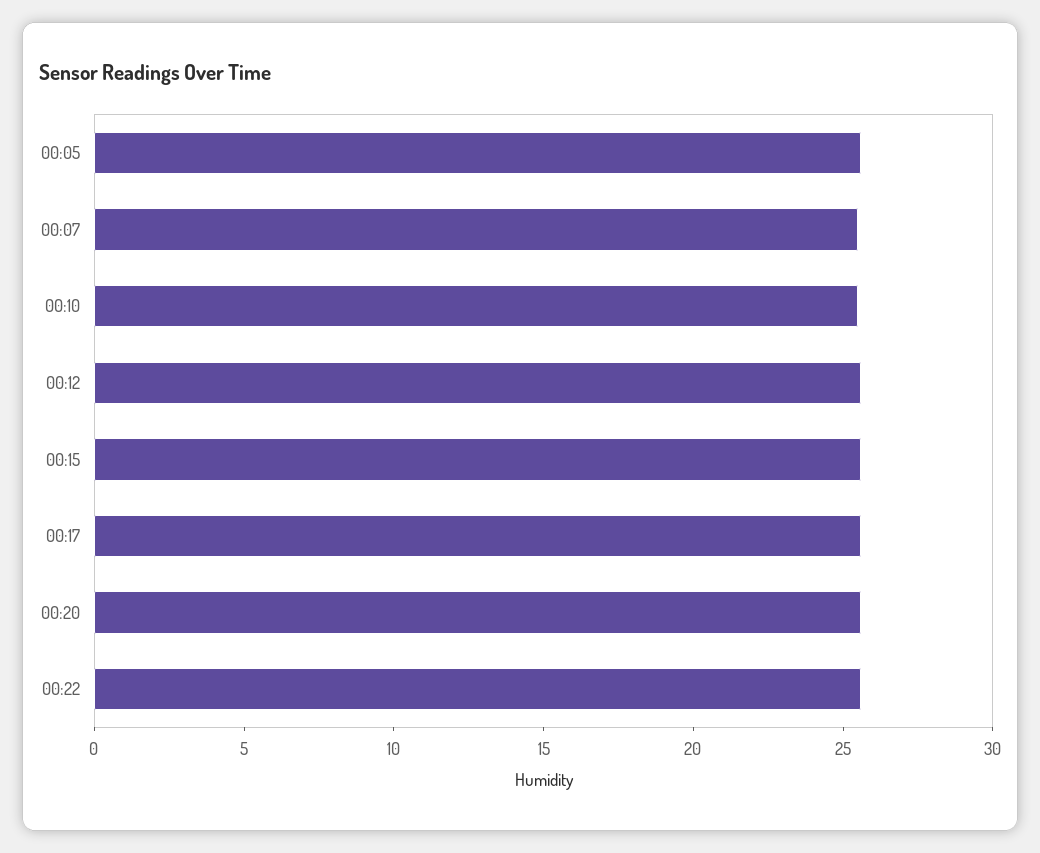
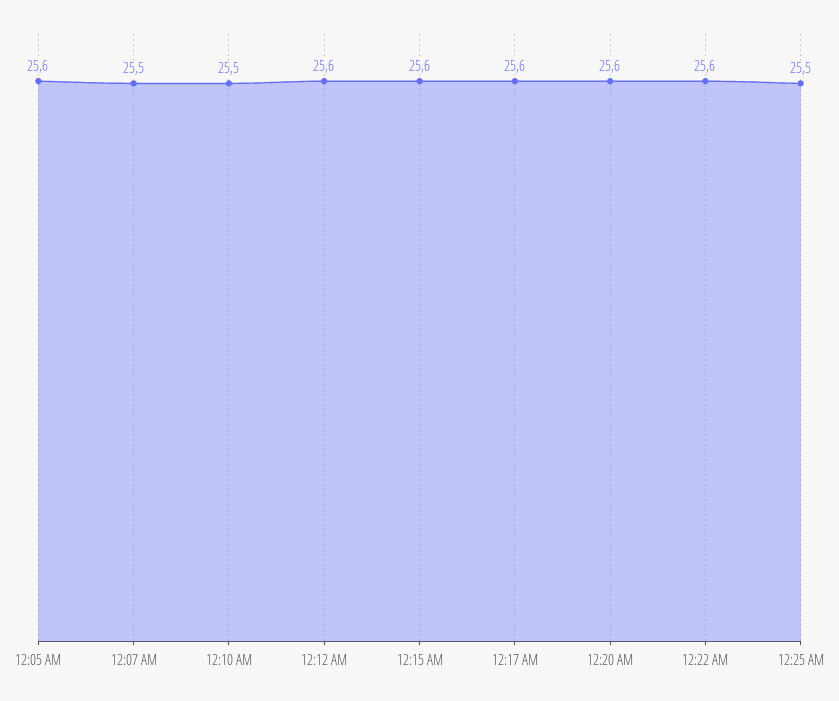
12:25 AM: none -> 25.5

